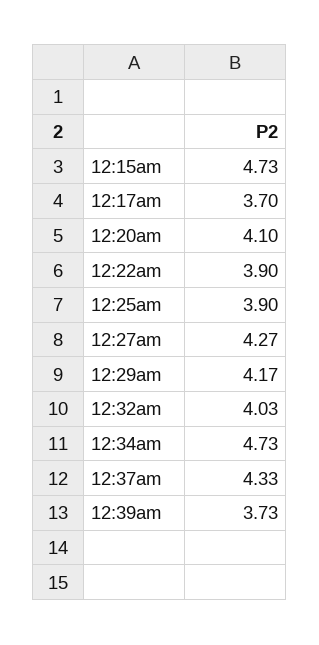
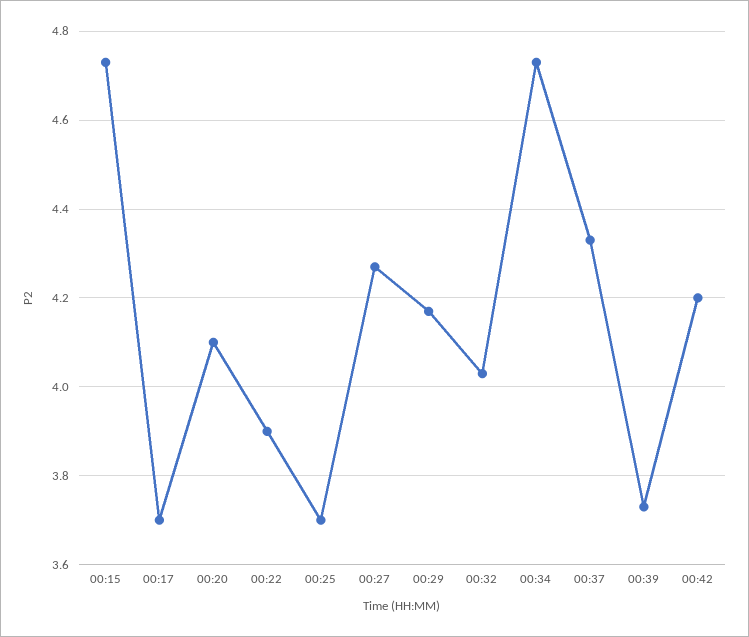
12:25am: 3.9 -> 3.7
00:42: none -> 4.2

